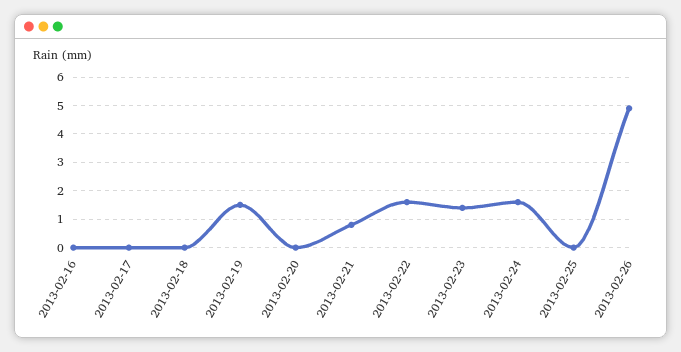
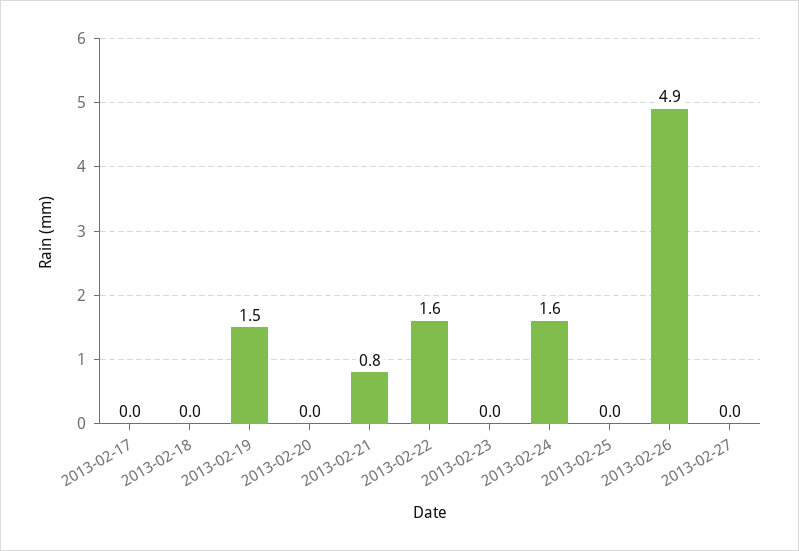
2013-02-16: 0 -> none
2013-02-23: 1.5 -> 0
2013-02-27: none -> 0

